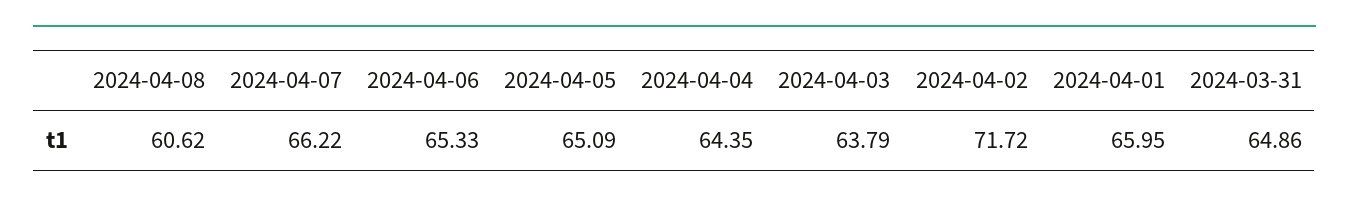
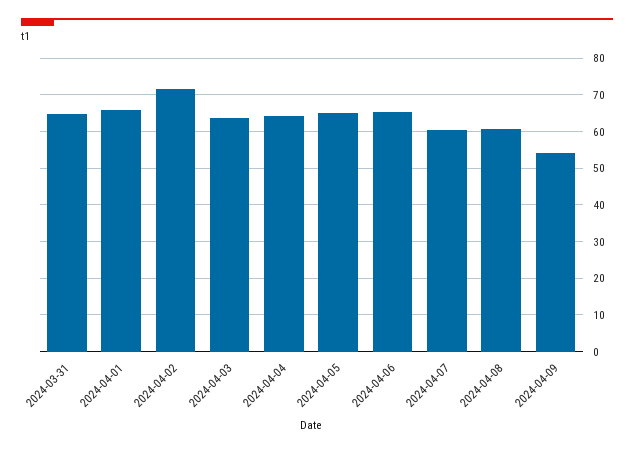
2024-04-07: 66.22 -> 60
2024-04-09: none -> 54

